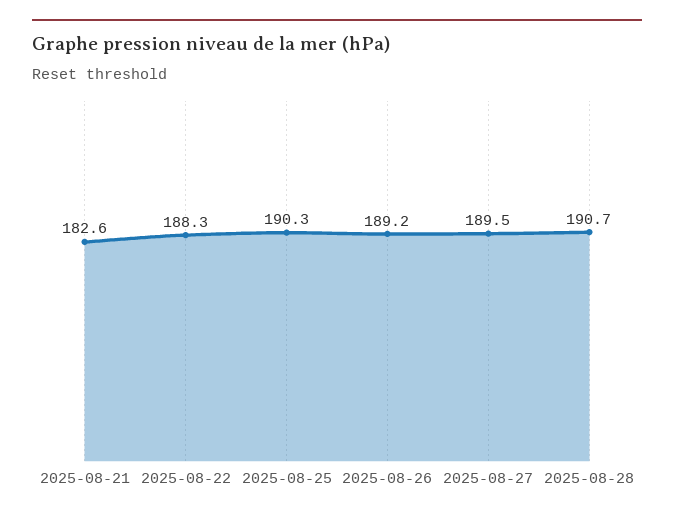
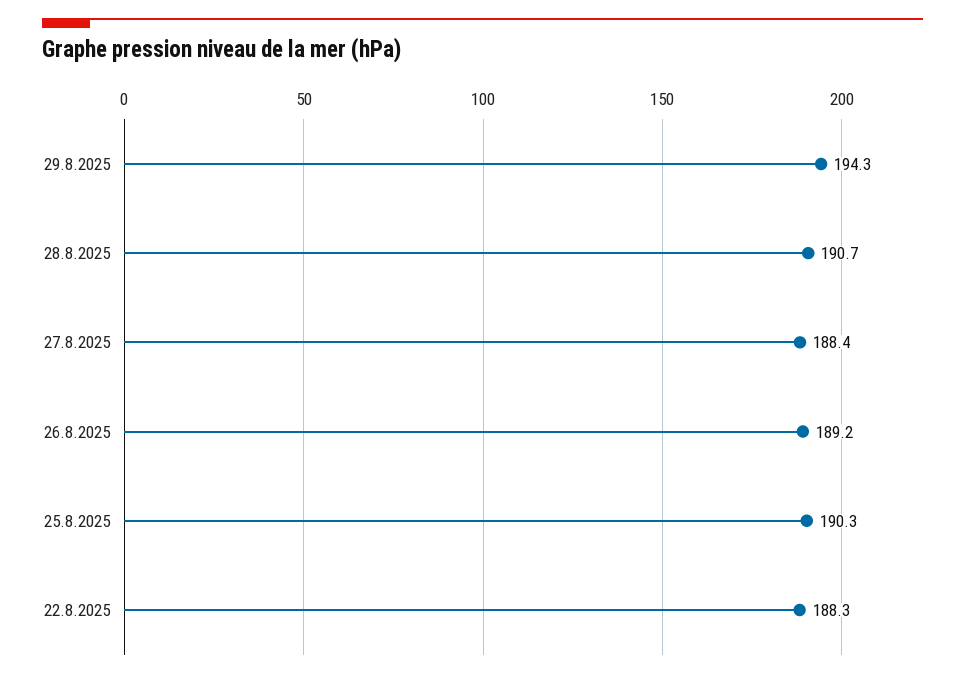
2025-08-21: 182.6 -> none
2025-08-27: 189.5 -> 188.4
29.8.2025: none -> 194.3

